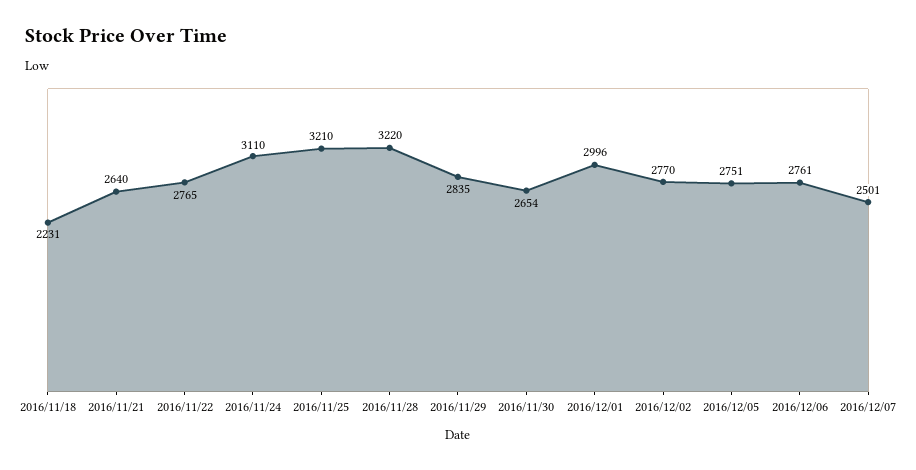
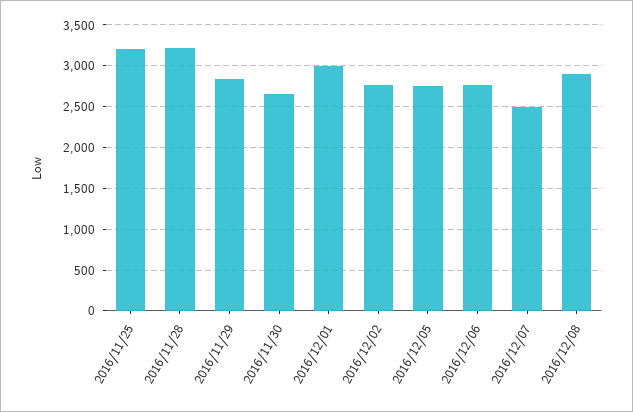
2016/11/18: 2231 -> none
2016/11/21: 2640 -> none
2016/11/22: 2765 -> none
2016/11/24: 3110 -> none
2016/12/08: none -> 2900

